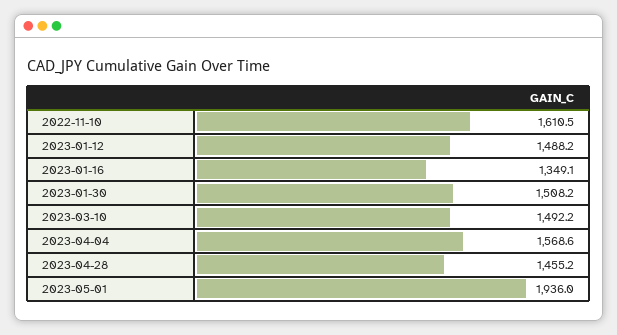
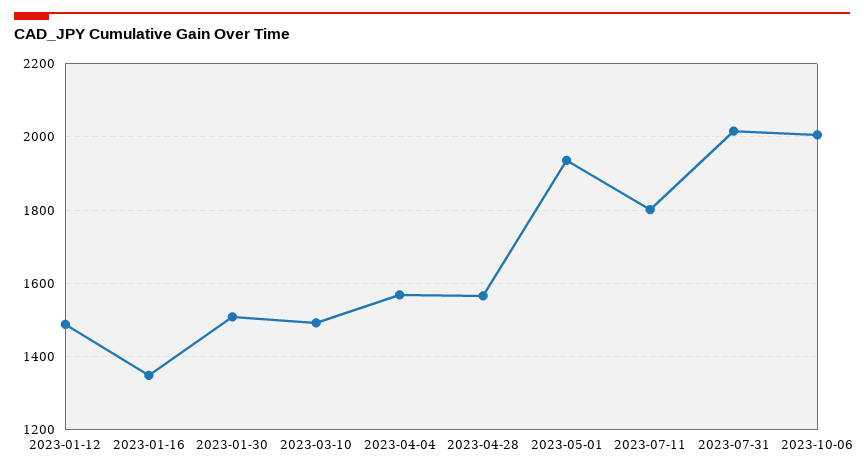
2022-11-10: 1610.5 -> none
2023-04-28: 1455.2 -> 1560
2023-07-11: none -> 1800
2023-07-31: none -> 2020
2023-10-06: none -> 2000

